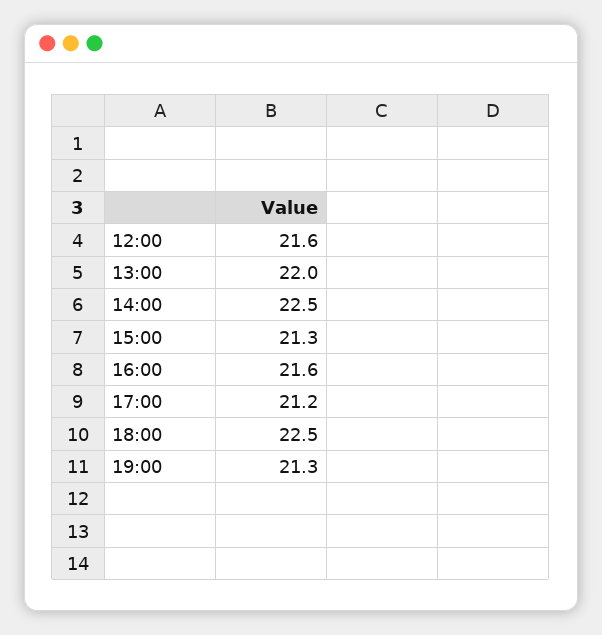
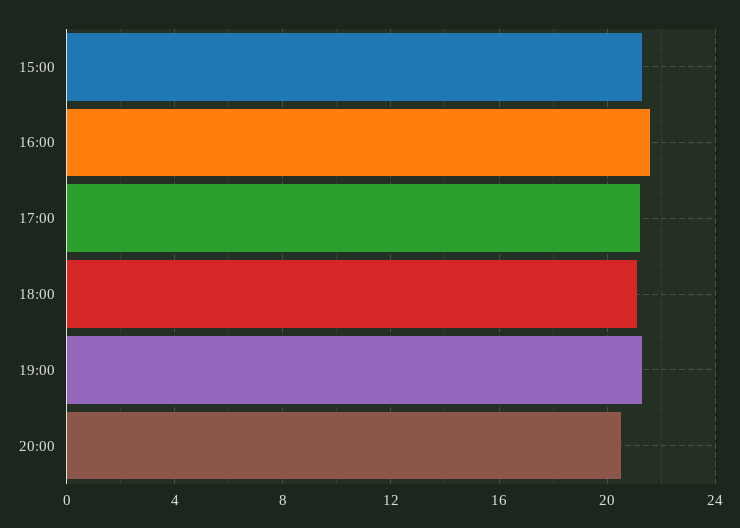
12:00: 21.6 -> none
13:00: 22 -> none
14:00: 22.5 -> none
18:00: 22.5 -> 21
20:00: none -> 20.5

